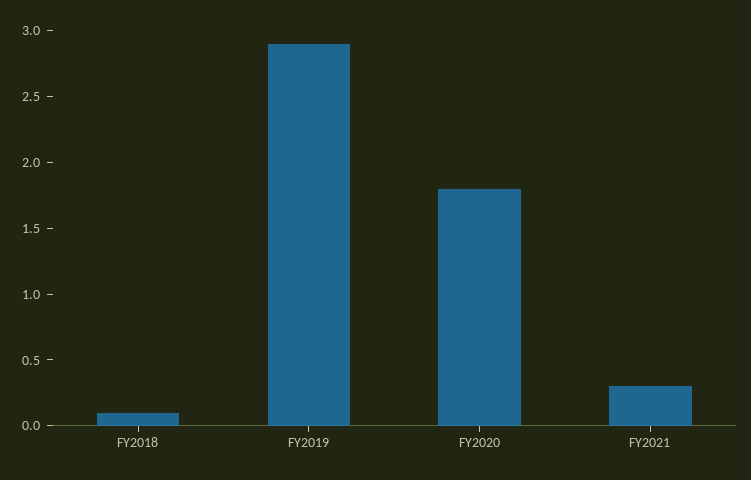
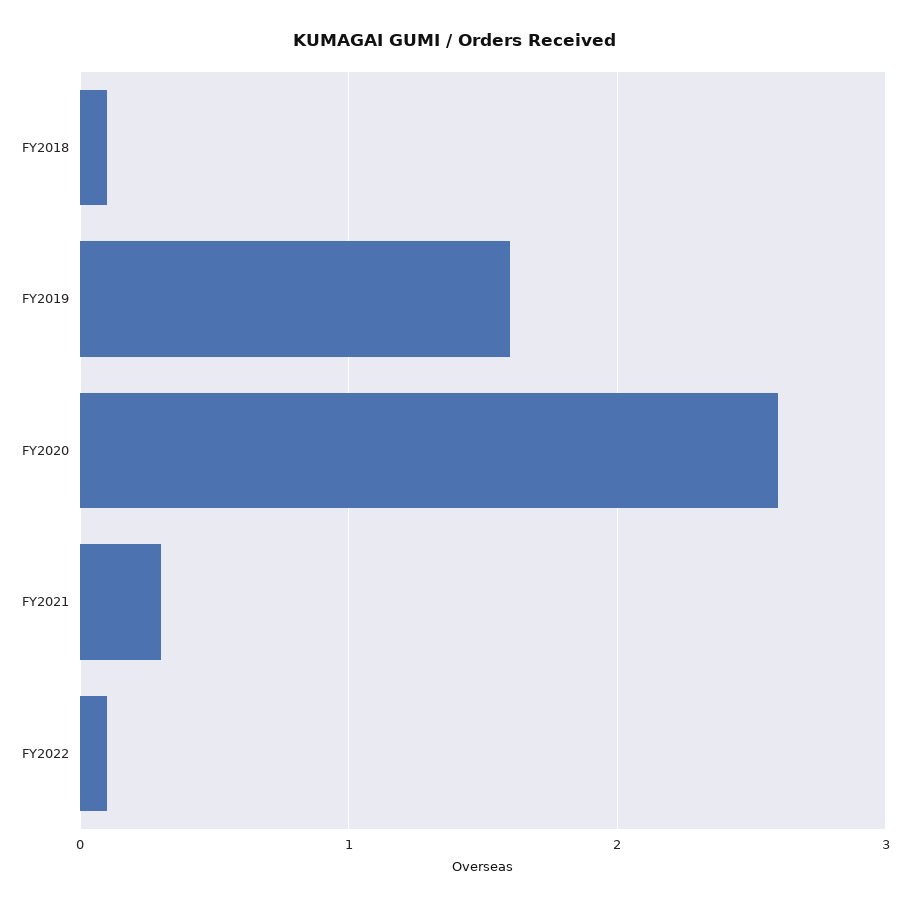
FY2019: 2.9 -> 1.6
FY2020: 1.8 -> 2.6
FY2022: none -> 0.1

